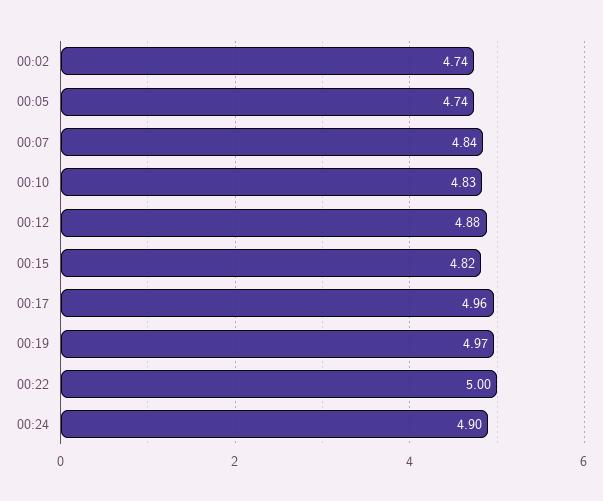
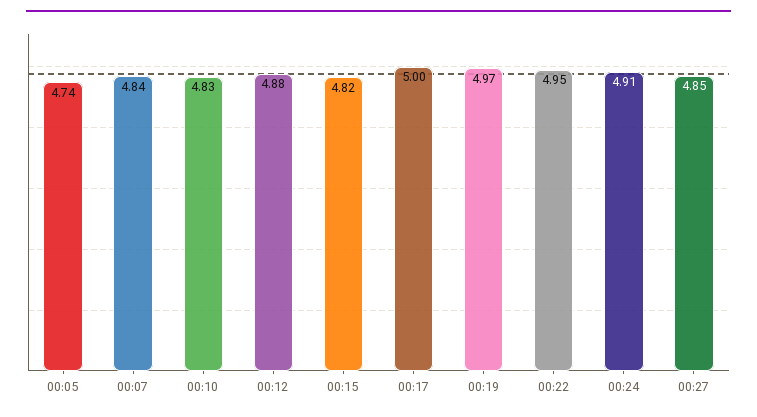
00:02: 4.74 -> none
00:17: 4.96 -> 5
00:22: 5 -> 4.95
00:24: 4.9 -> 4.91
00:27: none -> 4.85

